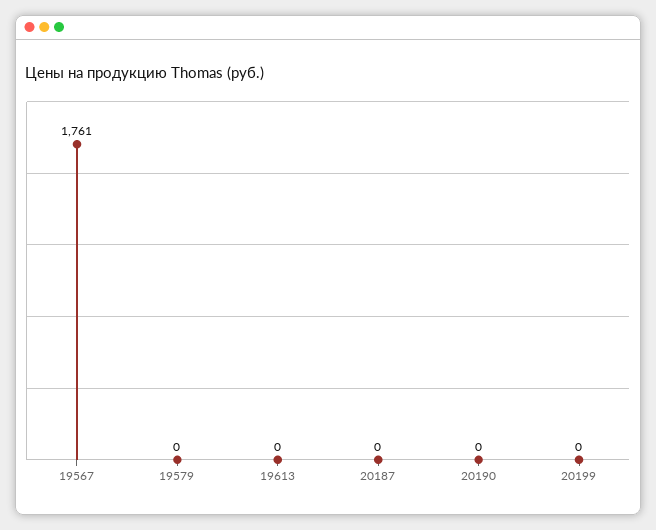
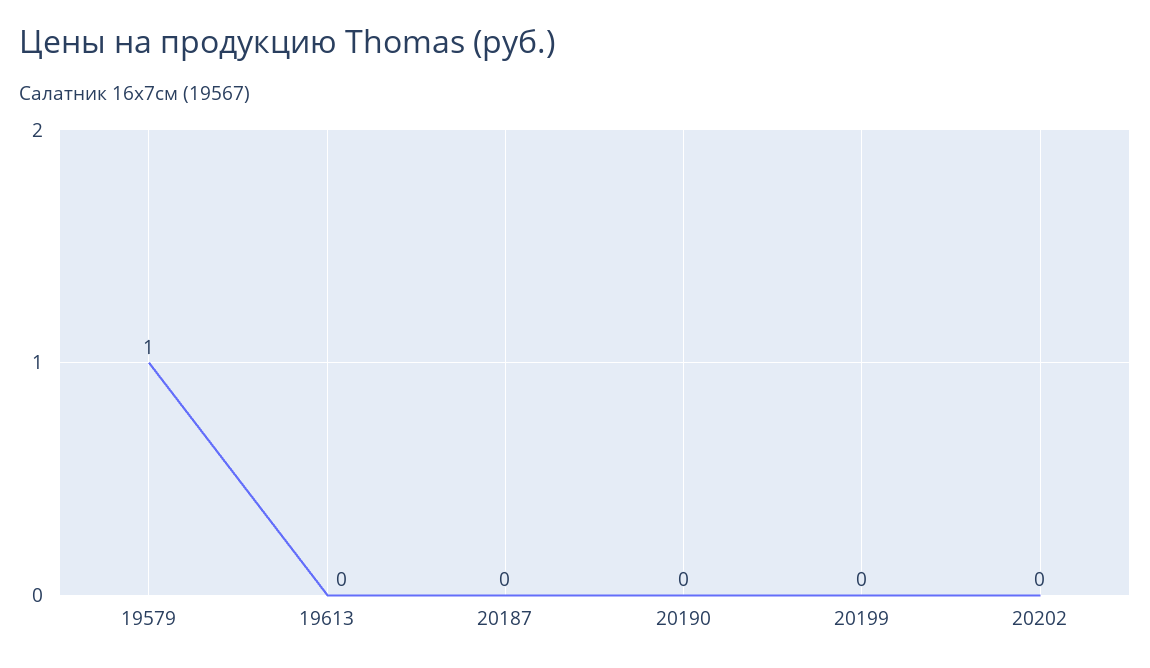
19567: 1761 -> none
19579: 0 -> 1
20202: none -> 0

